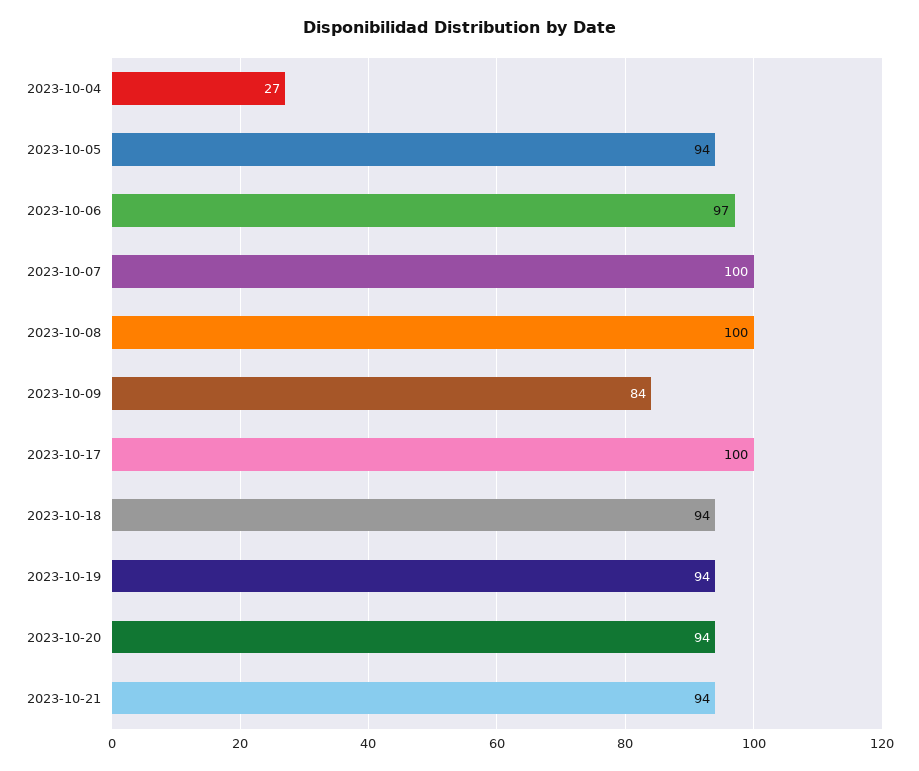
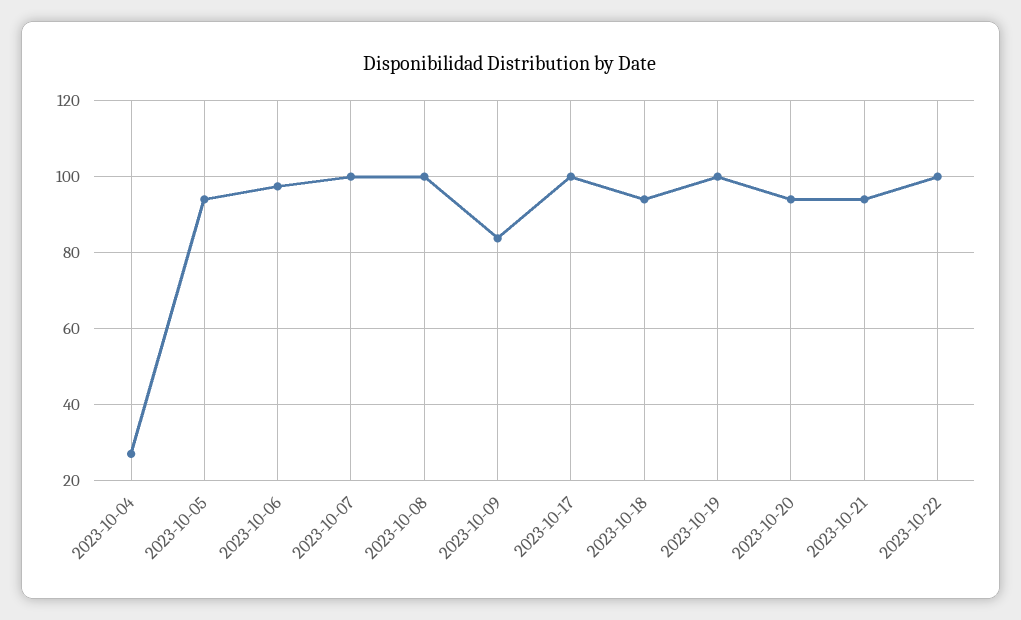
2023-10-19: 94 -> 100
2023-10-22: none -> 100

